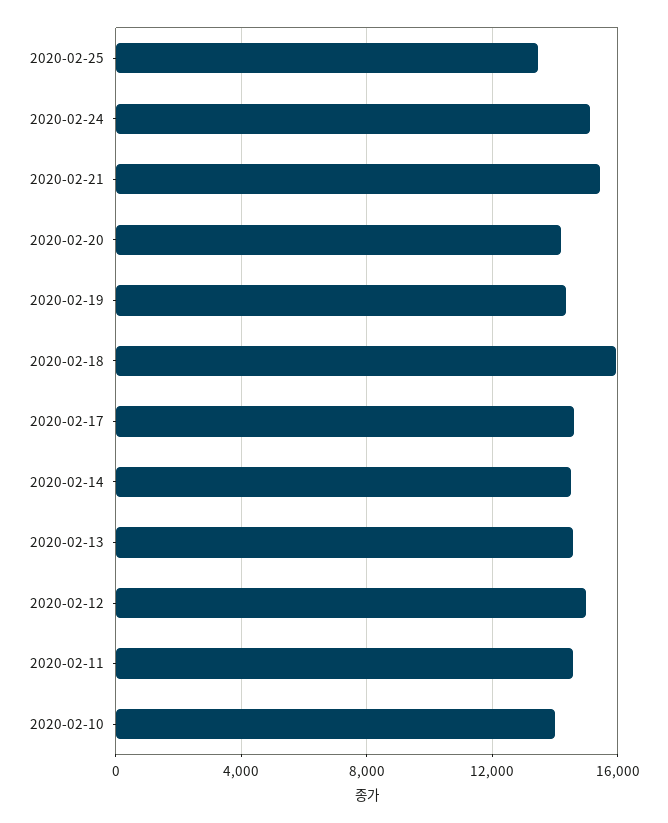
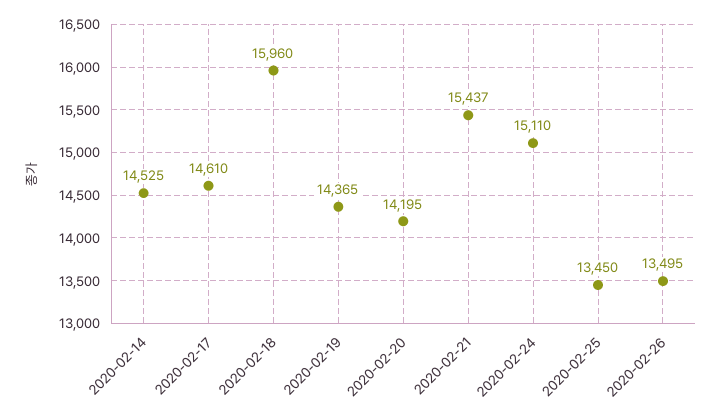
2020-02-13: 14500 -> none
2020-02-12: 15000 -> none
2020-02-11: 14500 -> none
2020-02-10: 14000 -> none
2020-02-26: none -> 13495

